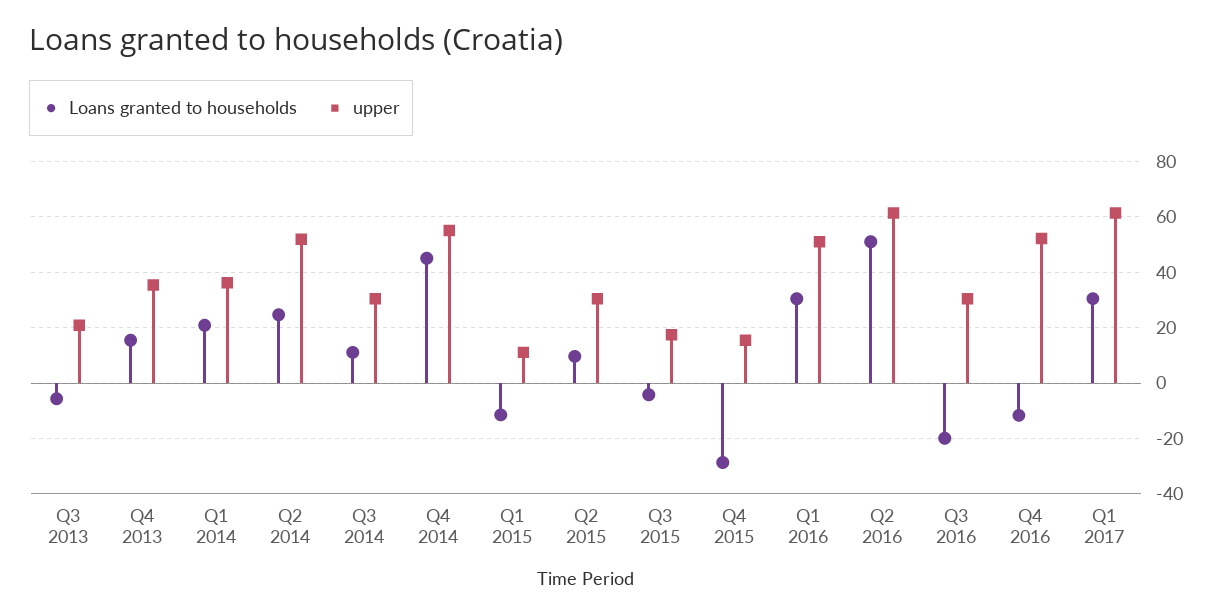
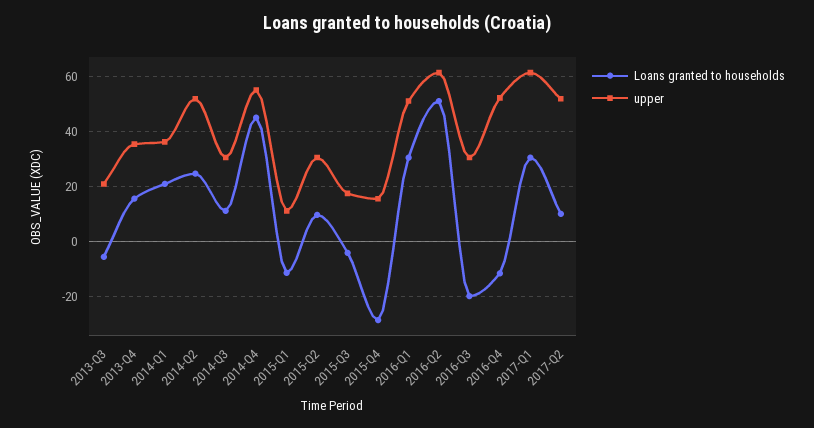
Loans granted to households, 2017-Q2: none -> 10
upper, 2017-Q2: none -> 52.5

